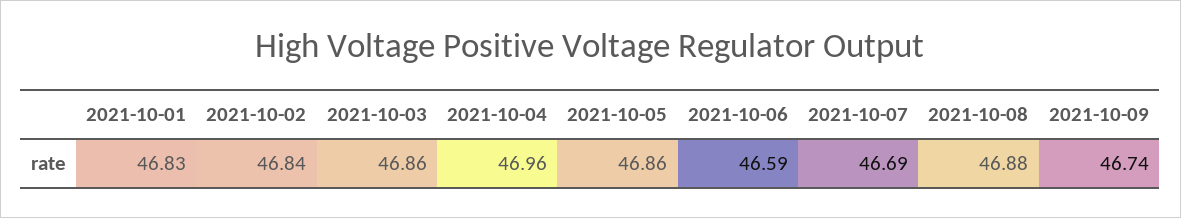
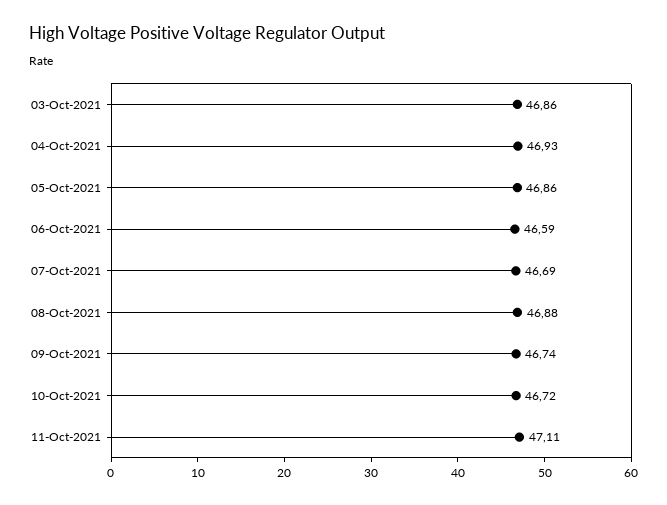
2021-10-01: 46.83 -> none
2021-10-02: 46.84 -> none
2021-10-04: 46.96 -> 46.93
10-Oct-2021: none -> 46.72
11-Oct-2021: none -> 47.11

